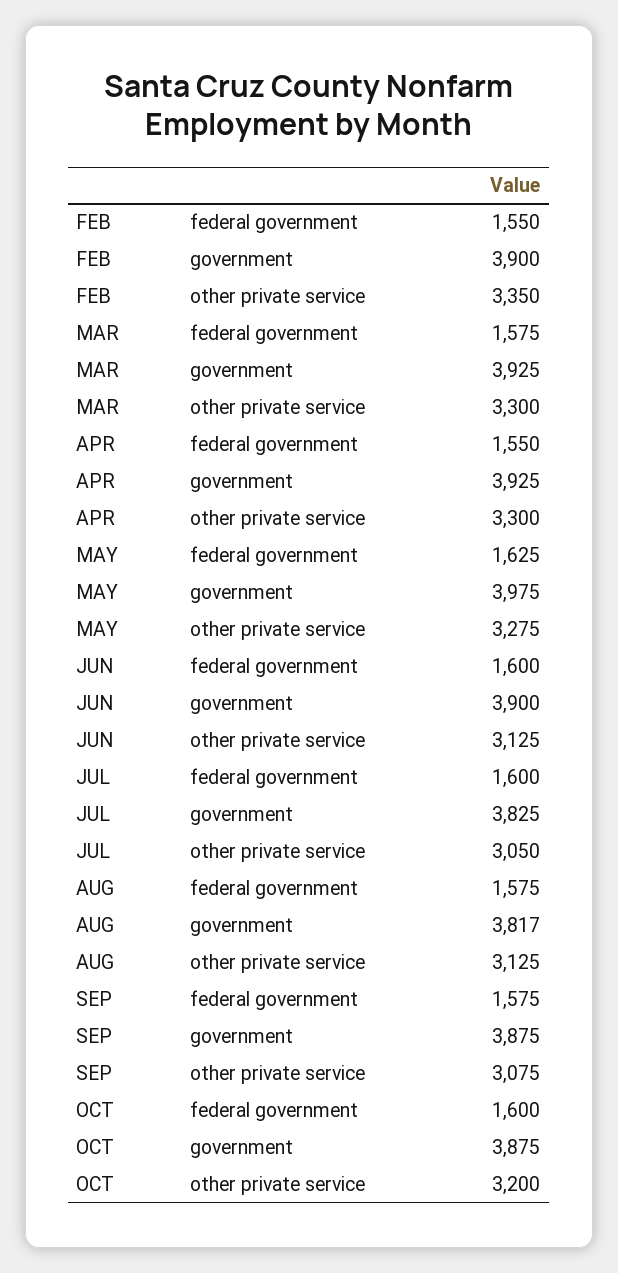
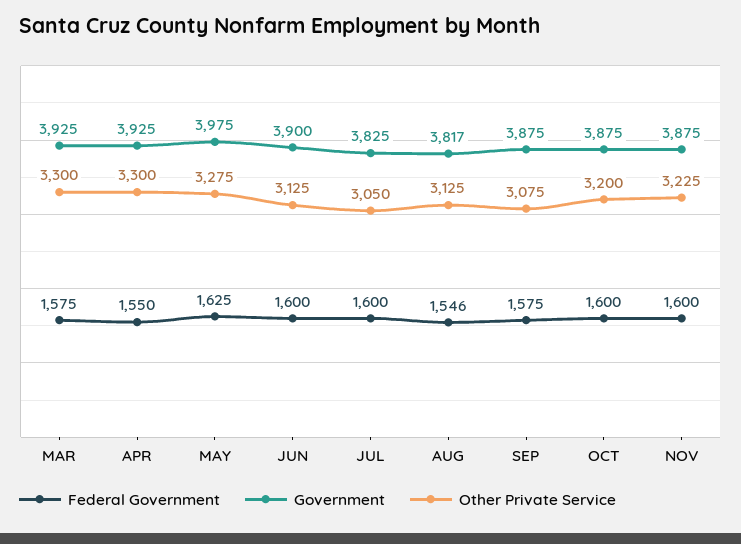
federal government, FEB: 1550 -> none
government, FEB: 3900 -> none
other private service, FEB: 3350 -> none
federal government, AUG: 1575 -> 1546
federal government, NOV: none -> 1600
government, NOV: none -> 3875
other private service, NOV: none -> 3225

